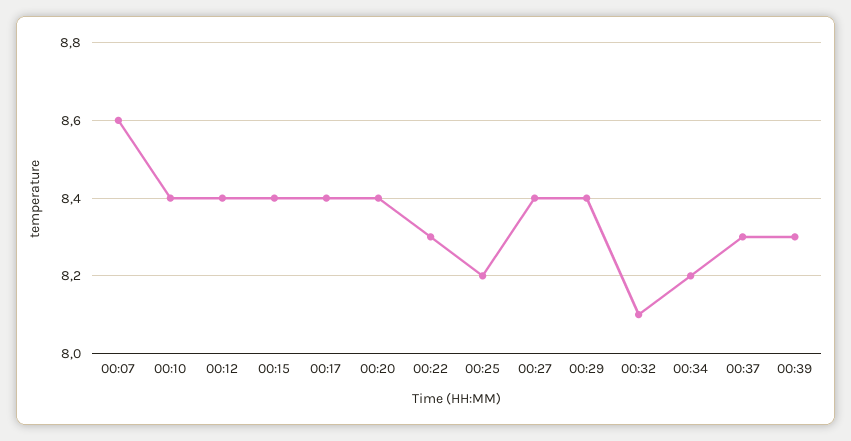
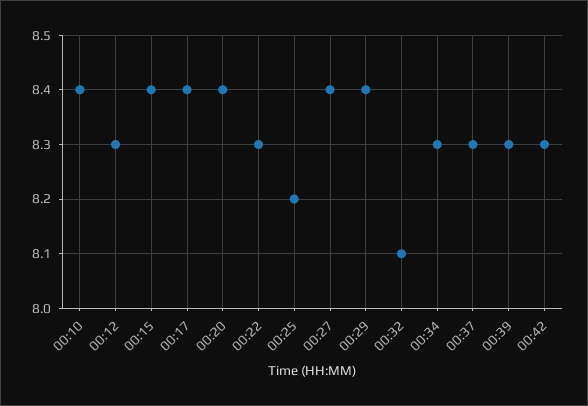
00:07: 8.6 -> none
00:12: 8.4 -> 8.3
00:34: 8.2 -> 8.3
00:42: none -> 8.3

